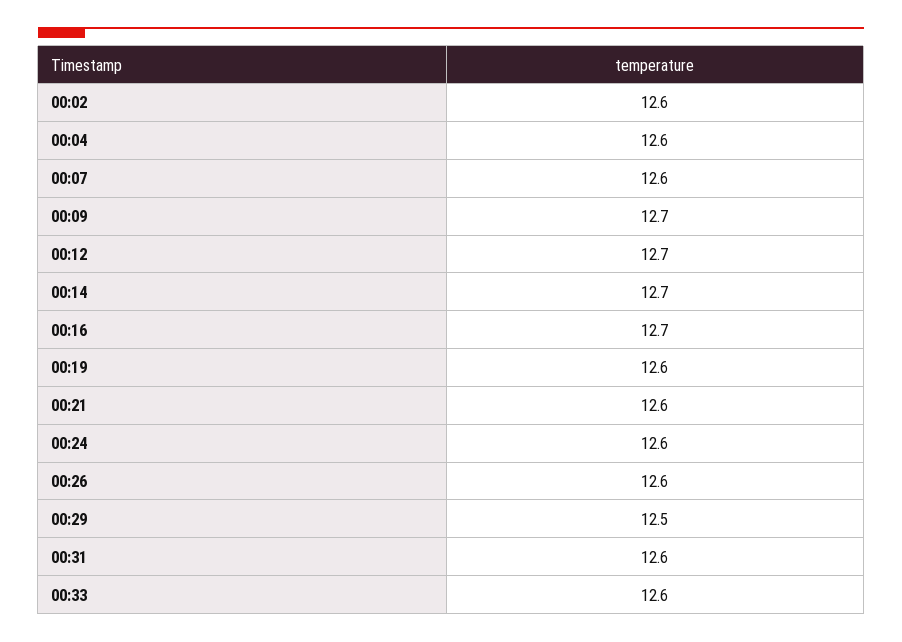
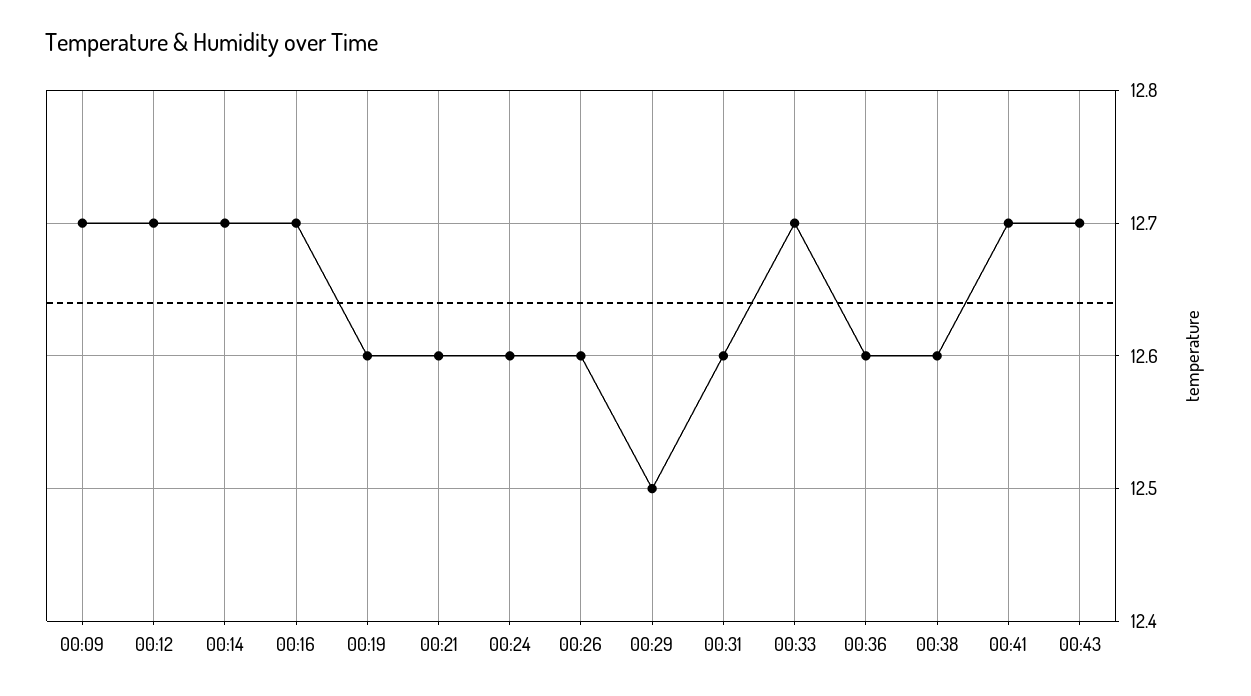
00:02: 12.6 -> none
00:04: 12.6 -> none
00:07: 12.6 -> none
00:33: 12.6 -> 12.7
00:36: none -> 12.6
00:38: none -> 12.6
00:41: none -> 12.7
00:43: none -> 12.7

